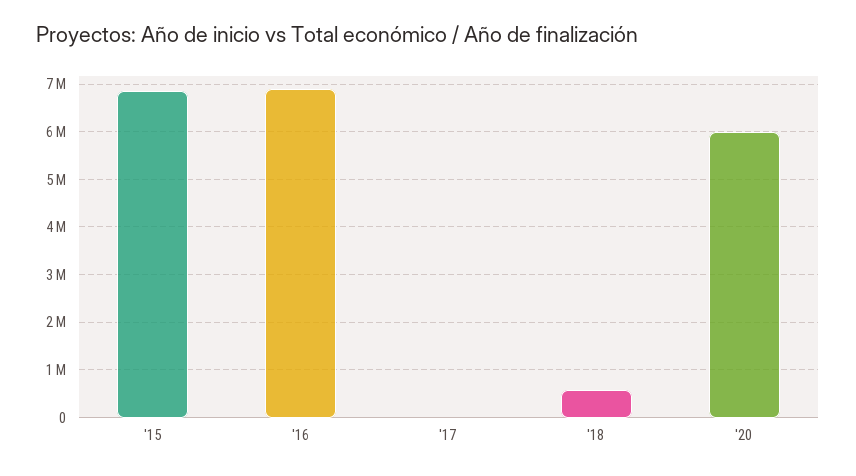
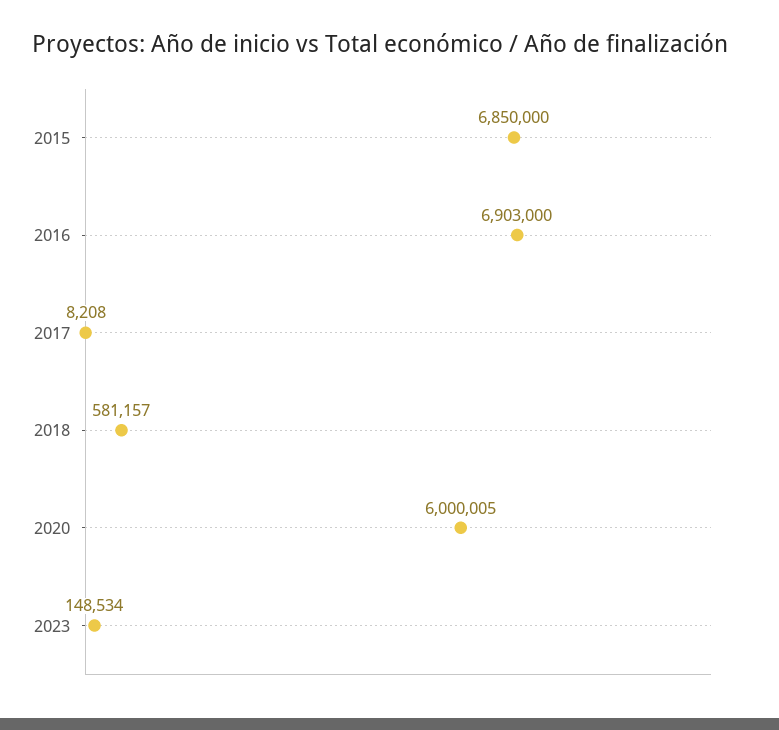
2023: none -> 148534

